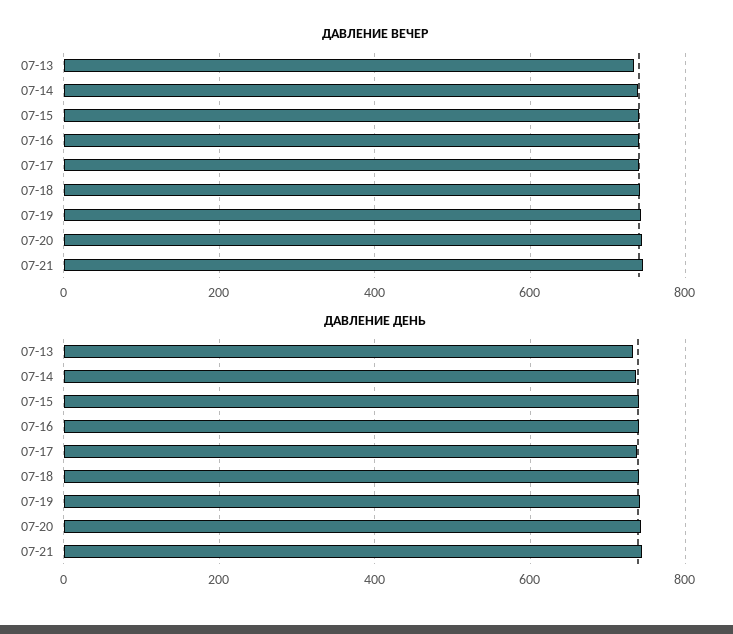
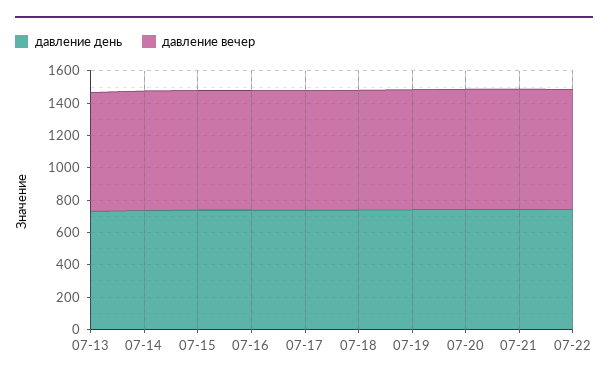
ДАВЛЕНИЕ ДЕНЬ, 07-22: none -> 750
ДАВЛЕНИЕ ВЕЧЕР, 07-22: none -> 750

